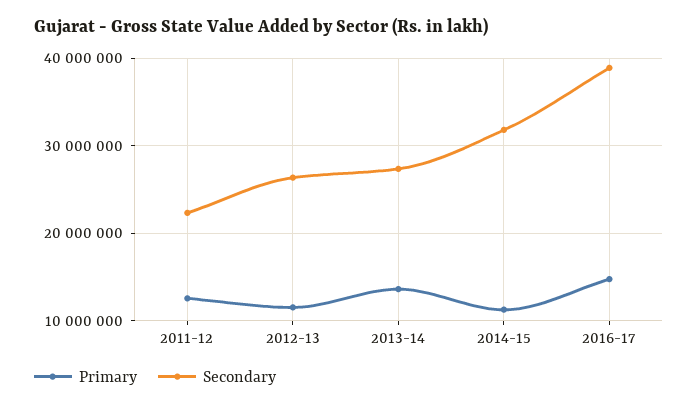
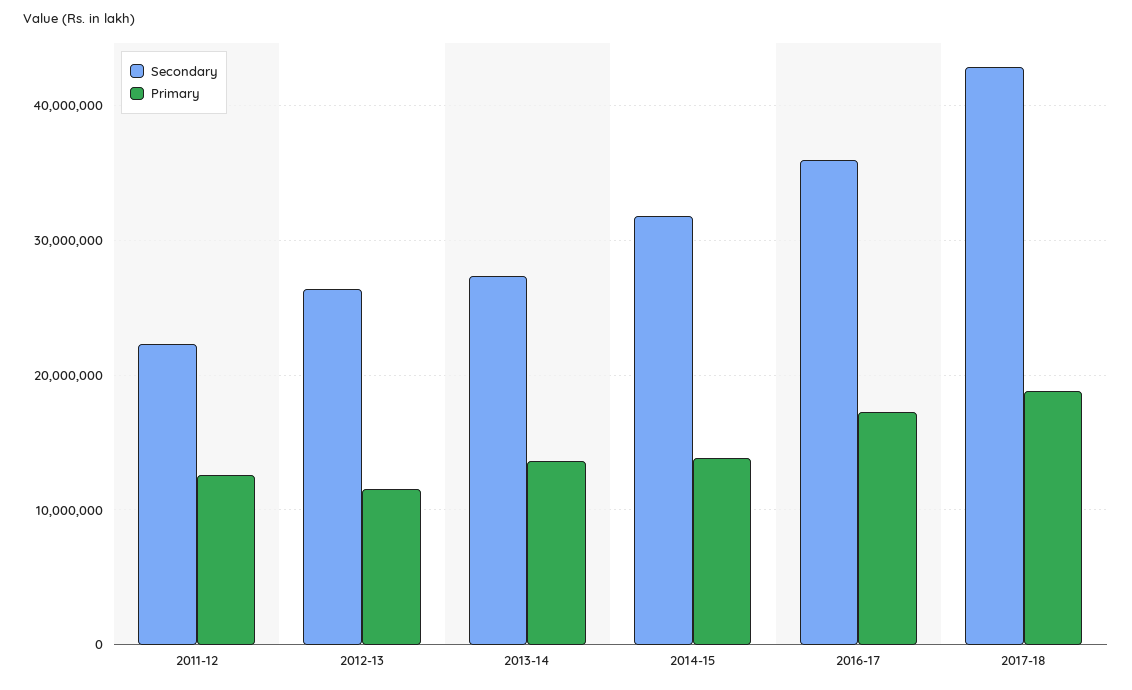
Primary, 2014-15: 11000000 -> 14000000
Primary, 2016-17: 15000000 -> 17000000
Secondary, 2016-17: 39000000 -> 36000000
Secondary, 2017-18: none -> 43000000
Primary, 2017-18: none -> 19000000

